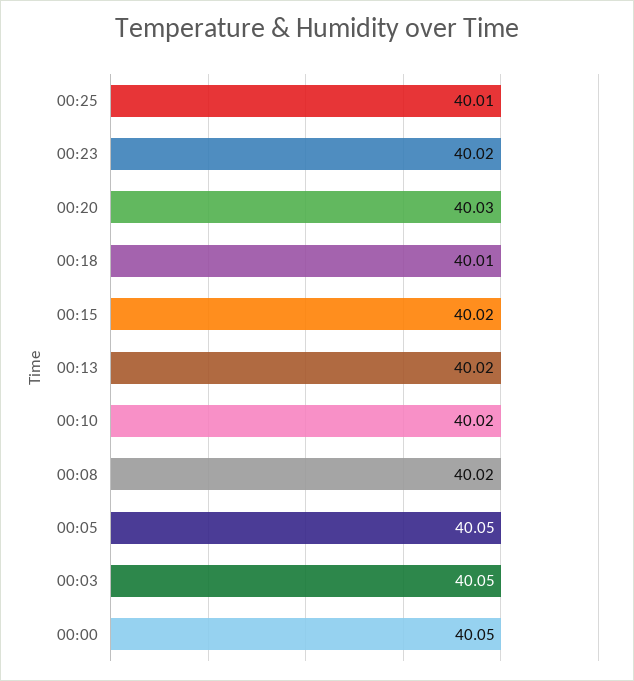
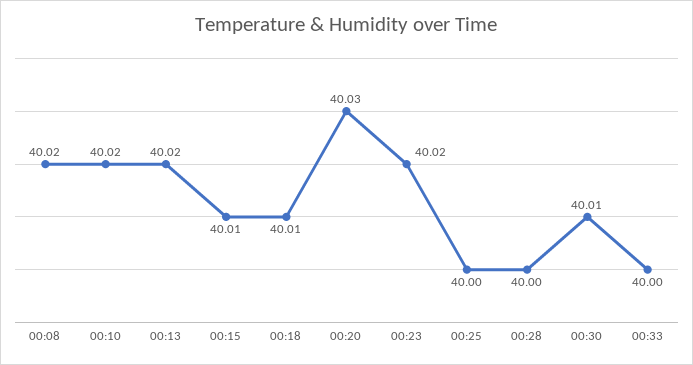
00:25: 40.01 -> 40
00:15: 40.02 -> 40.01
00:05: 40.05 -> none
00:03: 40.05 -> none
00:00: 40.05 -> none
00:28: none -> 40
00:30: none -> 40.01
00:33: none -> 40

